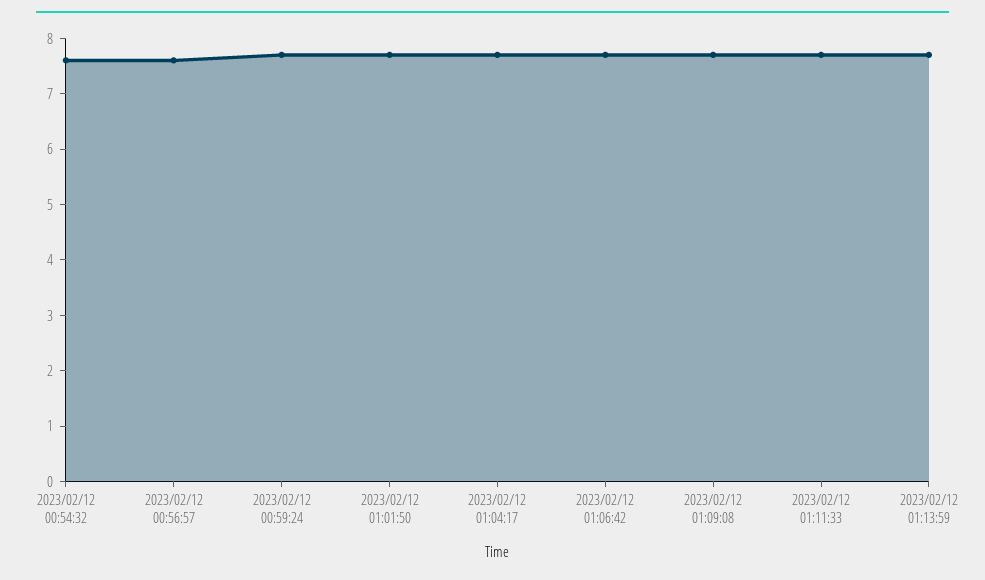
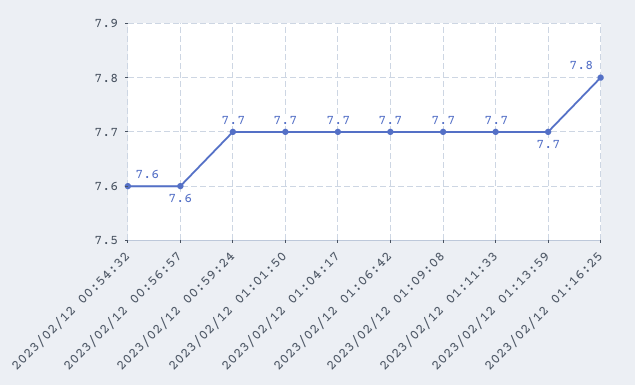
2023/02/12 01:16:25: none -> 7.8

